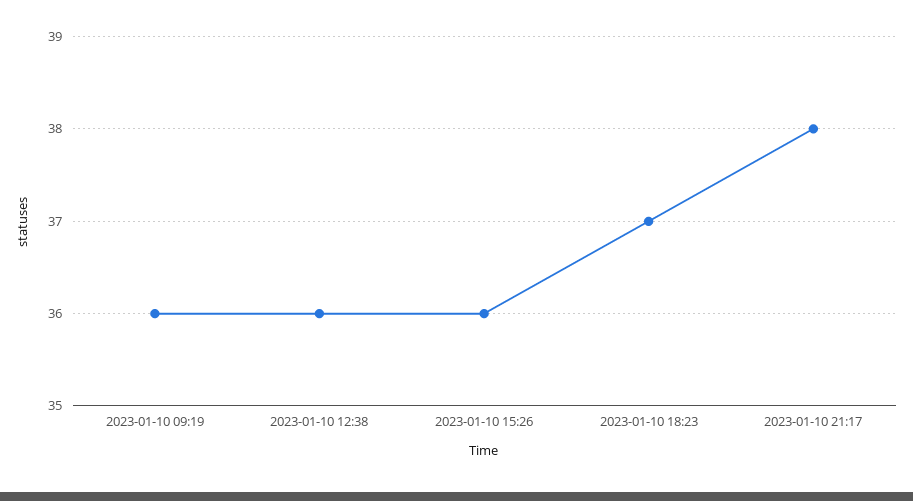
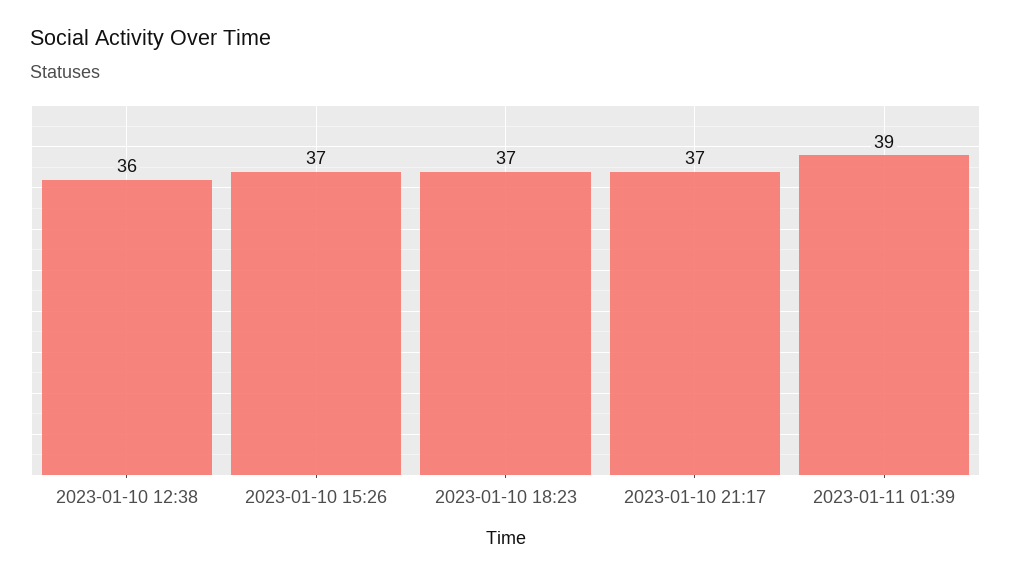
2023-01-10 09:19: 36 -> none
2023-01-10 15:26: 36 -> 37
2023-01-10 21:17: 38 -> 37
2023-01-11 01:39: none -> 39

